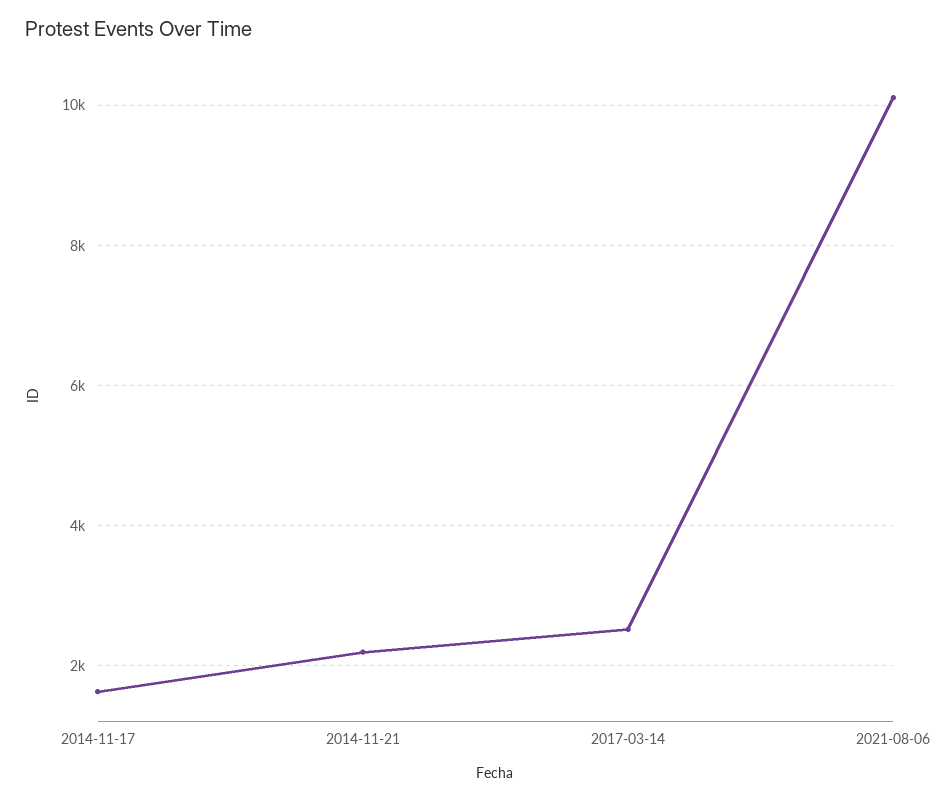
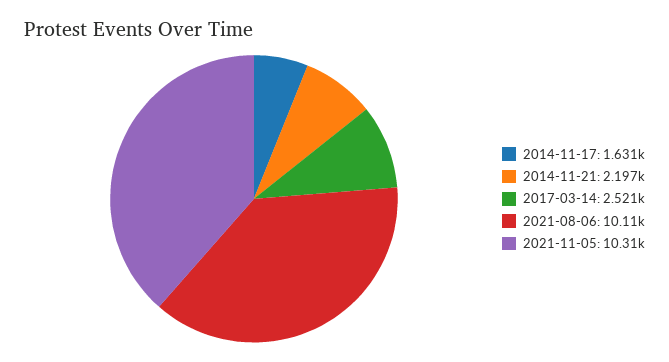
2021-11-05: none -> 10310

